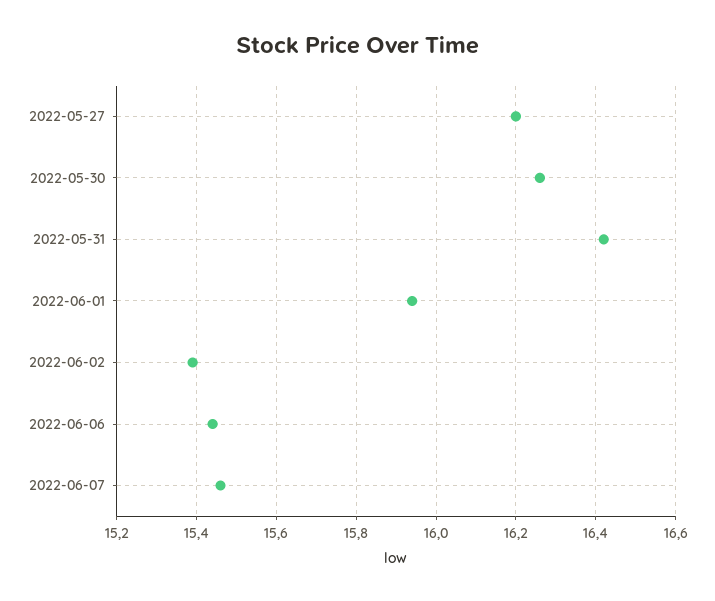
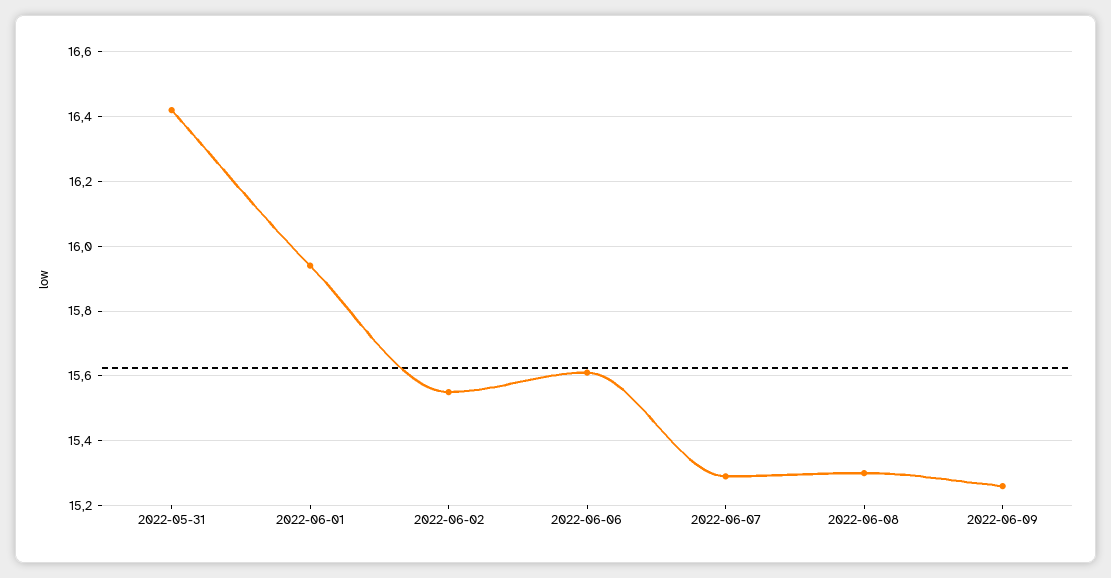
2022-05-27: 16.2 -> none
2022-05-30: 16.25 -> none
2022-06-02: 15.4 -> 15.55
2022-06-06: 15.45 -> 15.6
2022-06-07: 15.45 -> 15.3
2022-06-08: none -> 15.3
2022-06-09: none -> 15.25

